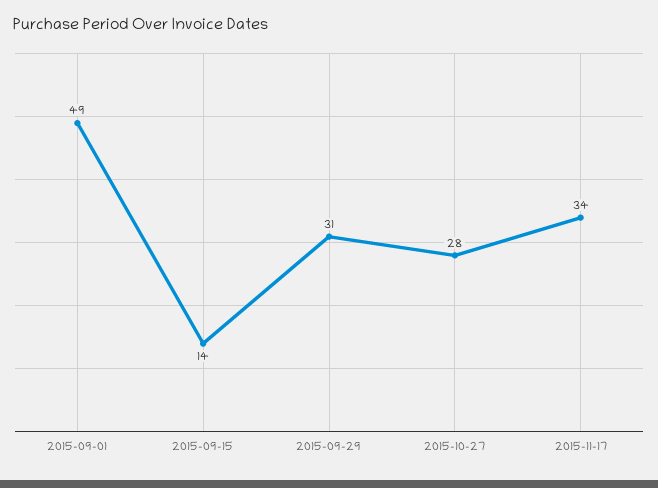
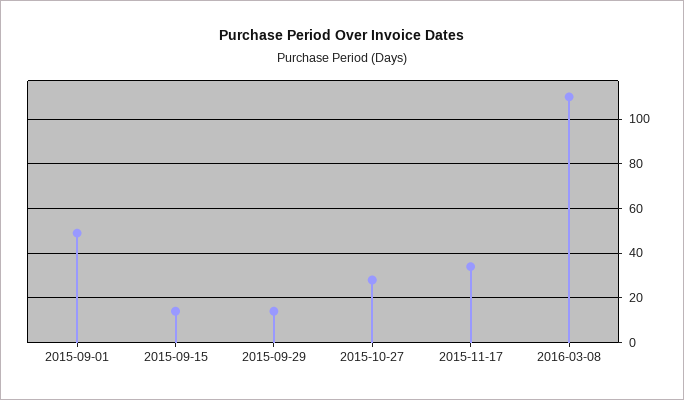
2015-09-29: 31 -> 15
2016-03-08: none -> 110

